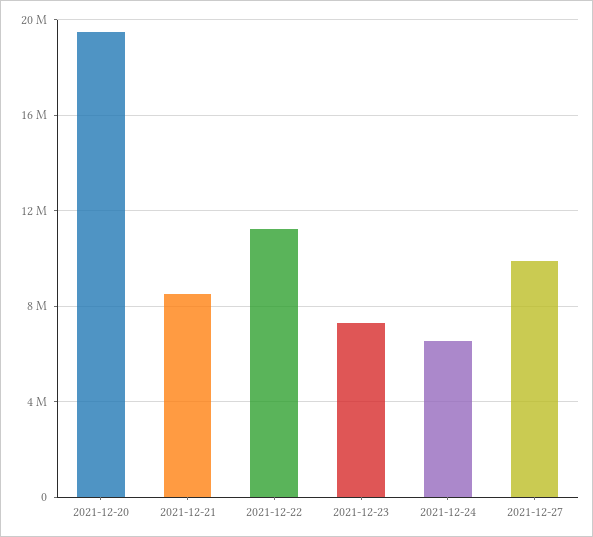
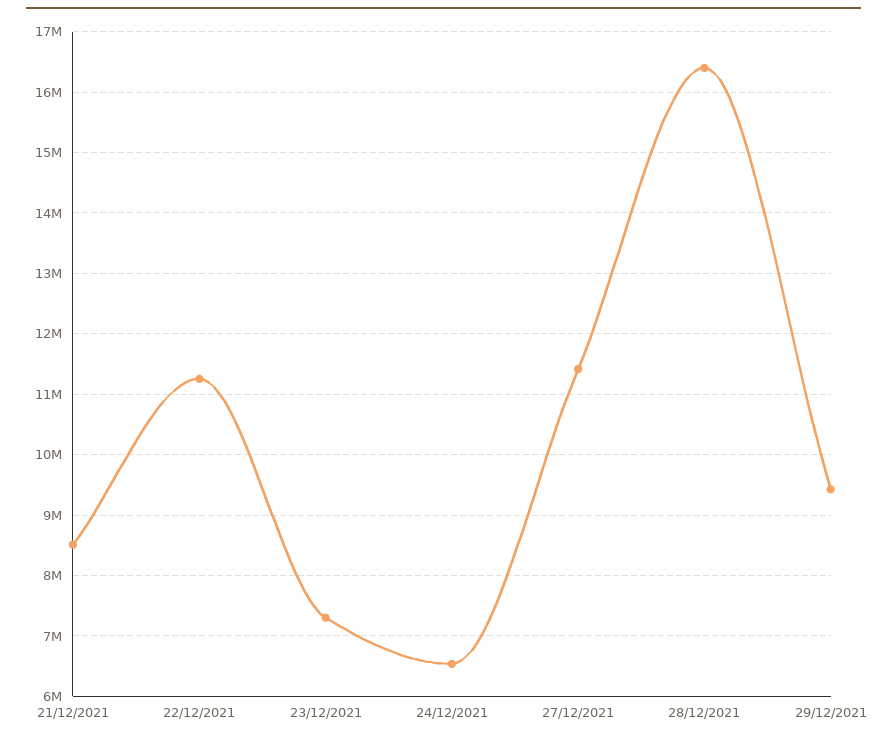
2021-12-20: 19500000 -> none
2021-12-27: 10000000 -> 11400000
28/12/2021: none -> 16400000
29/12/2021: none -> 9400000

